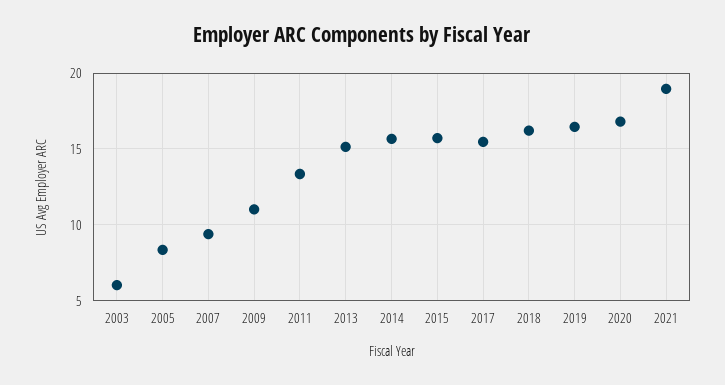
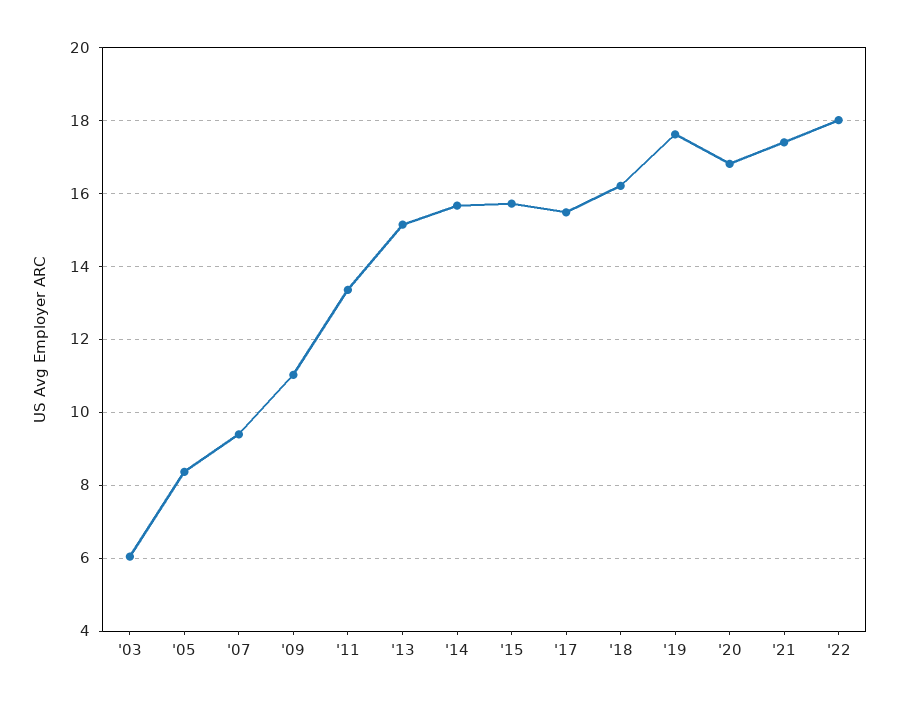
2019: 16.5 -> 17.6
2021: 19 -> 17.4
'22: none -> 18

